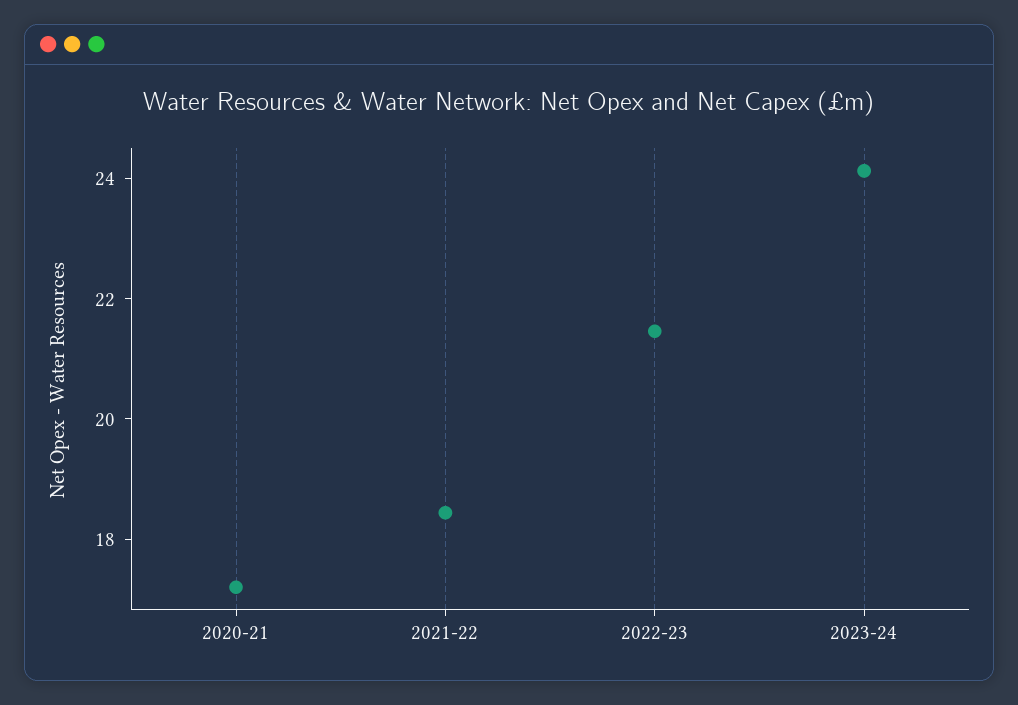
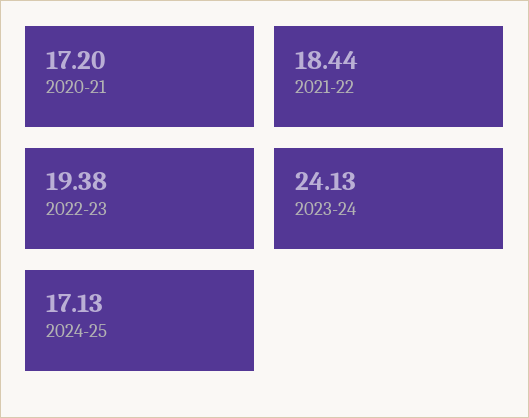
2022-23: 21.5 -> 19.38
2024-25: none -> 17.13

